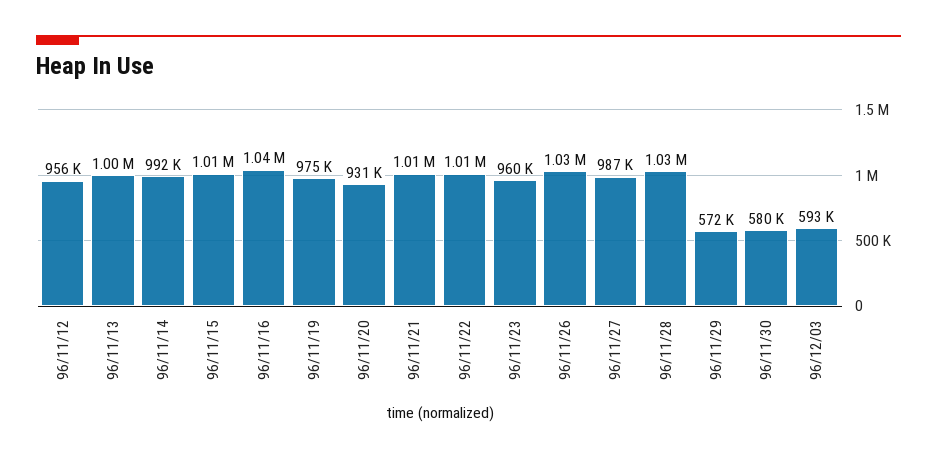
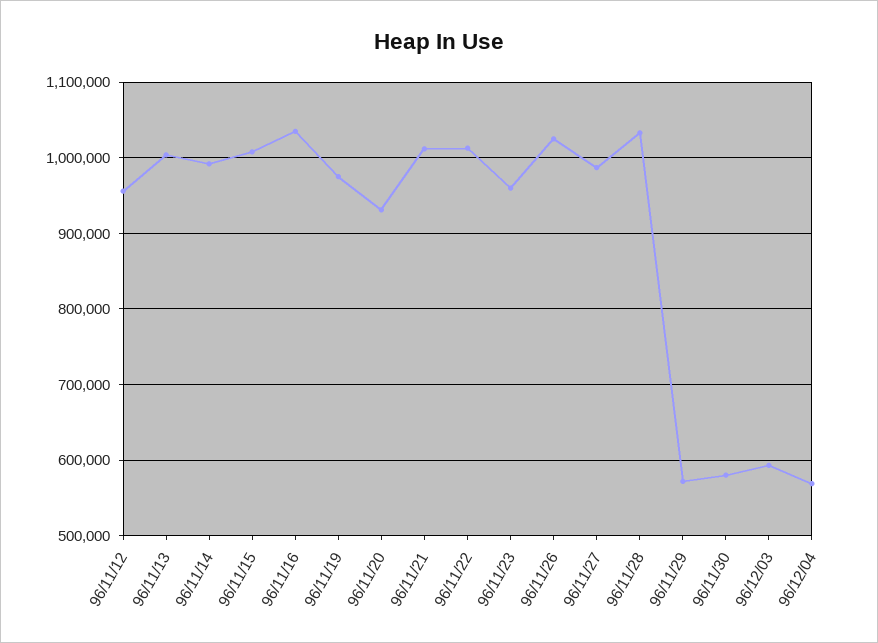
96/12/04: none -> 570000

